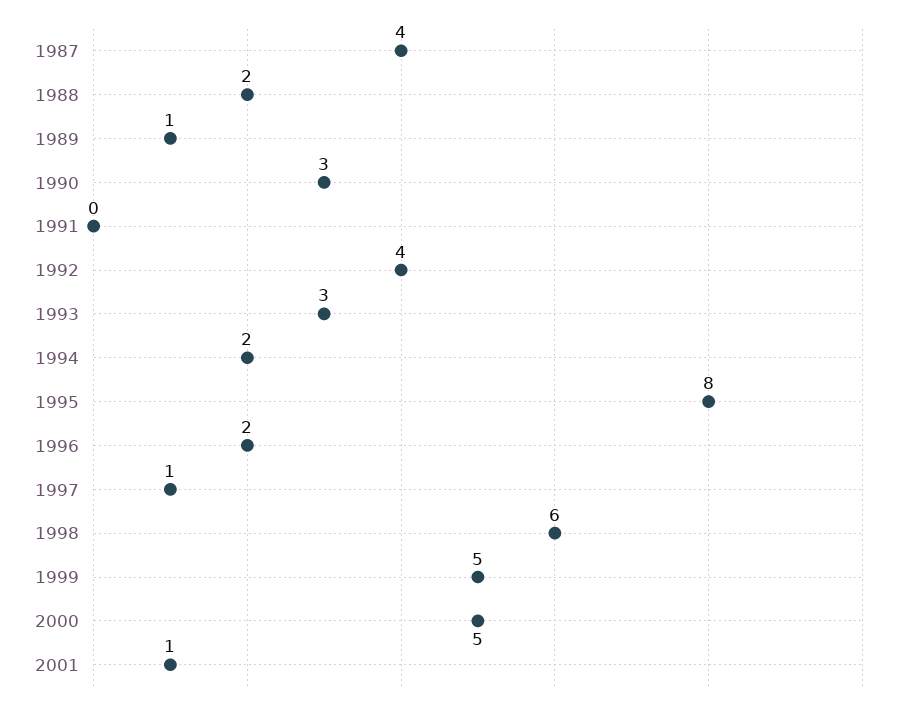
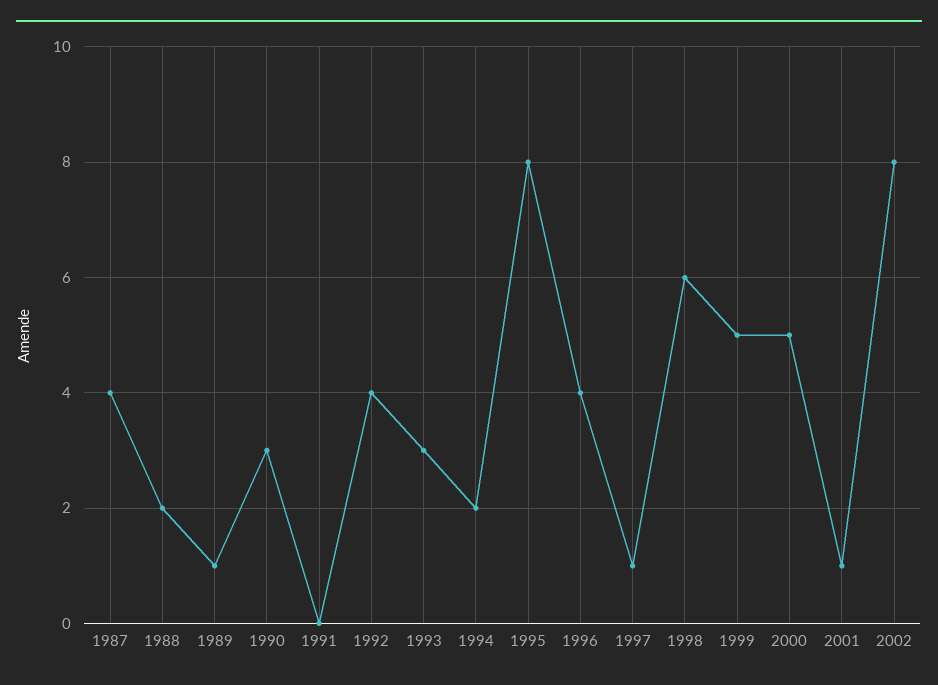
1996: 2 -> 4
2002: none -> 8

